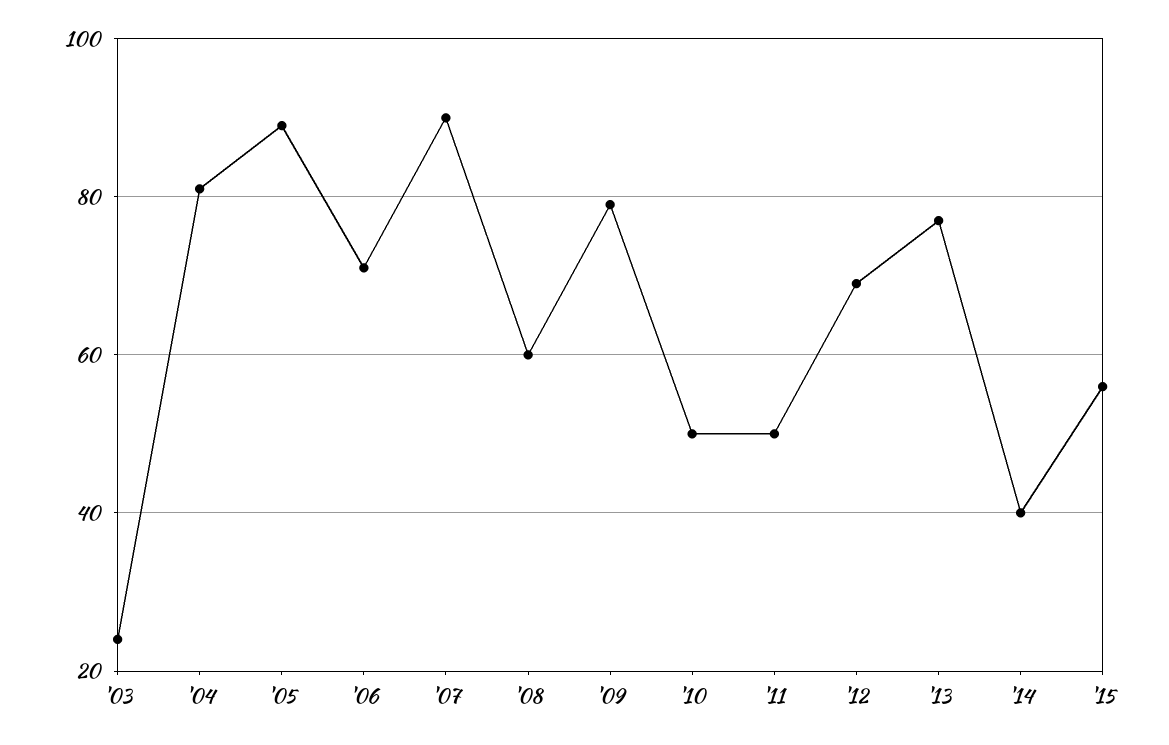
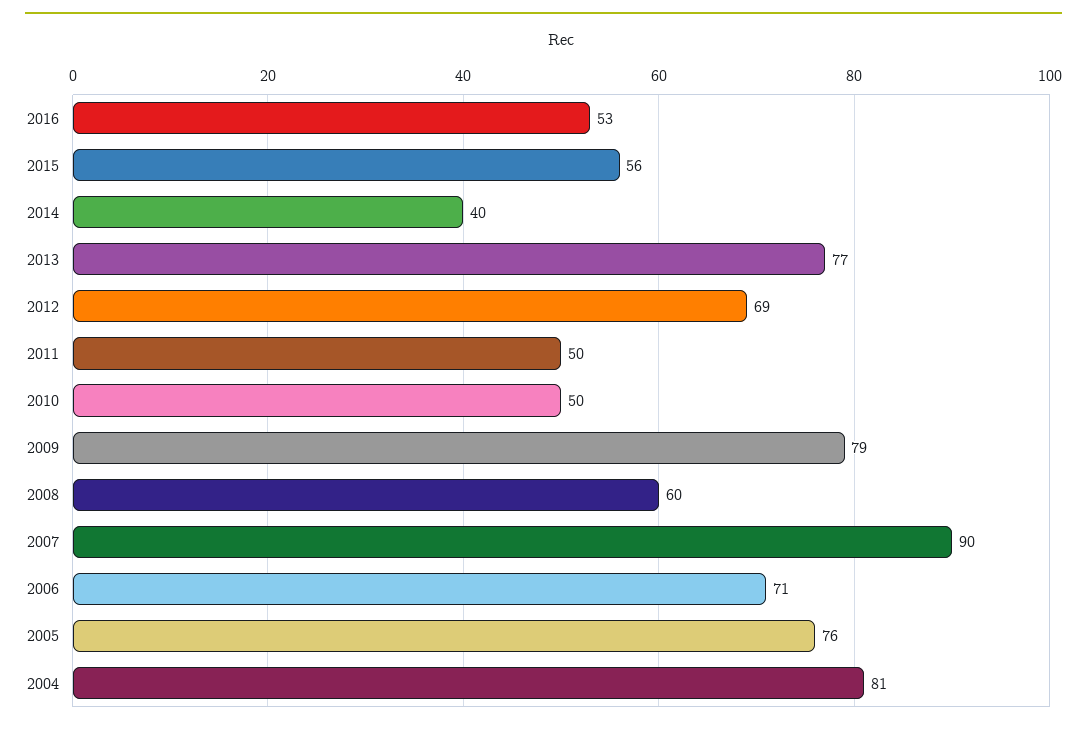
'03: 25 -> none
'05: 90 -> 76
2016: none -> 53

